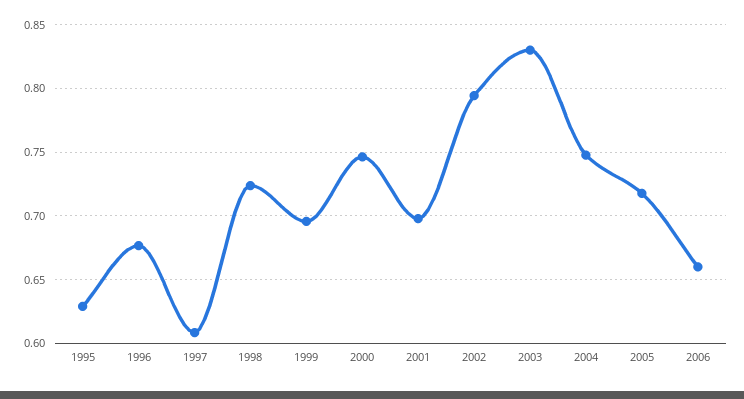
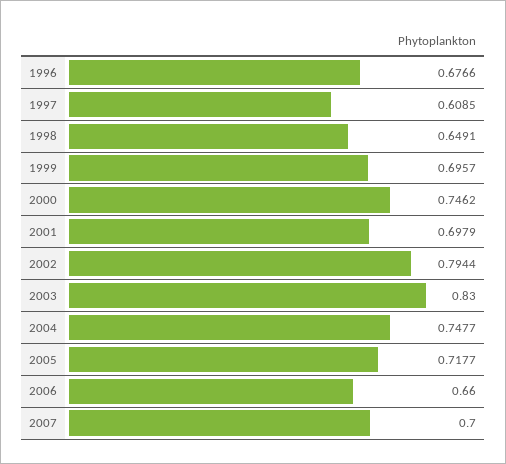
1995: 0.63 -> none
1998: 0.725 -> 0.6491
2007: none -> 0.7

